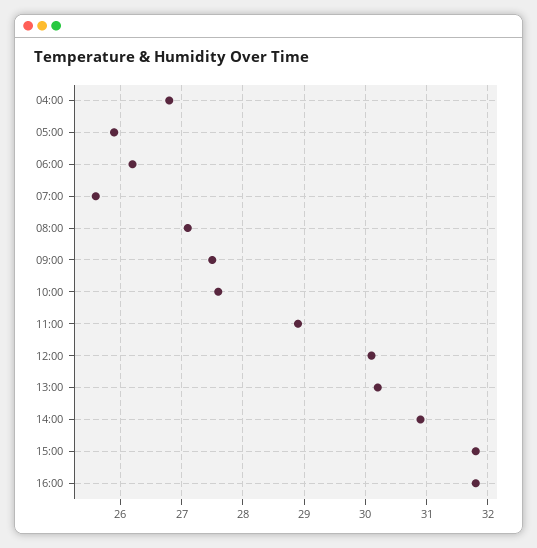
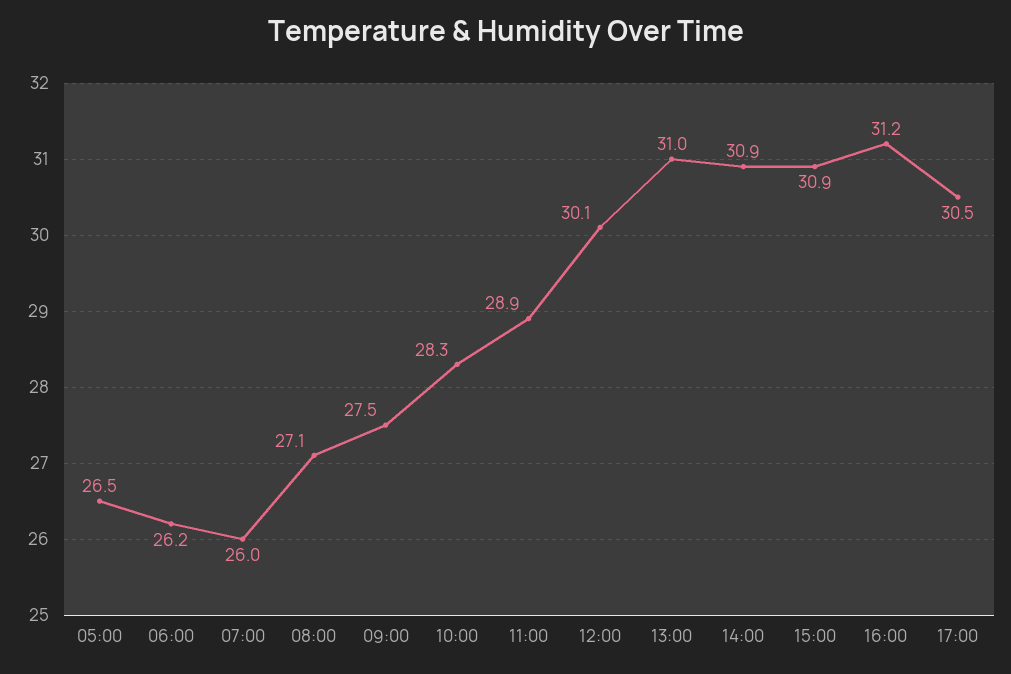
04:00: 26.8 -> none
05:00: 25.9 -> 26.5
07:00: 25.6 -> 26
10:00: 27.6 -> 28.3
13:00: 30.2 -> 31
15:00: 31.8 -> 30.9
16:00: 31.8 -> 31.2
17:00: none -> 30.5

